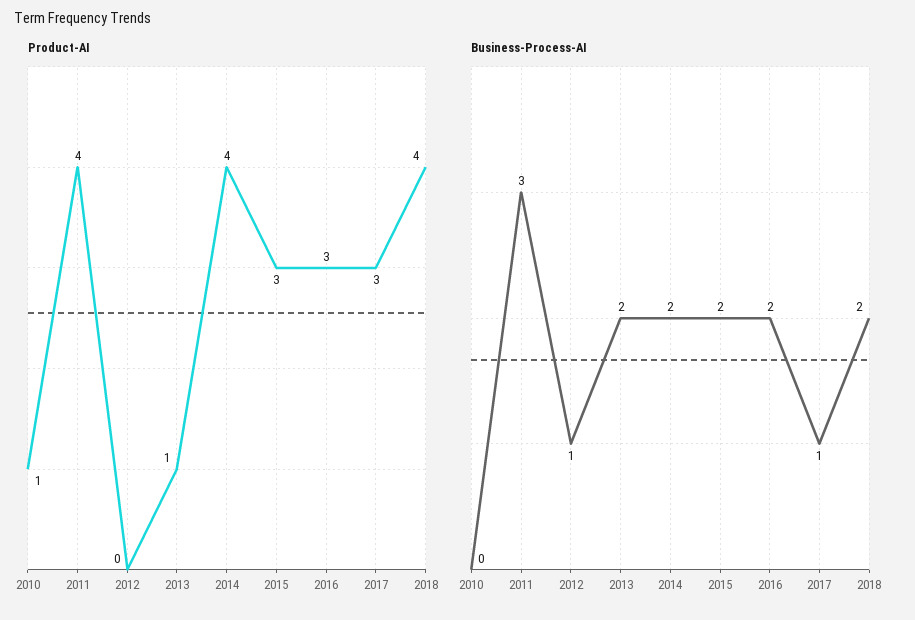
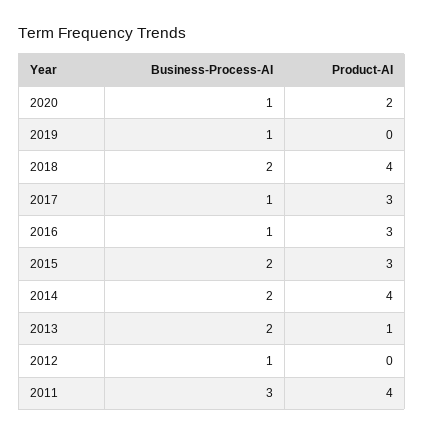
Product-AI, 2010: 1 -> none
Business-Process-AI, 2010: 0 -> none
Business-Process-AI, 2016: 2 -> 1
Business-Process-AI, 2020: none -> 1
Product-AI, 2020: none -> 2
Business-Process-AI, 2019: none -> 1
Product-AI, 2019: none -> 0

